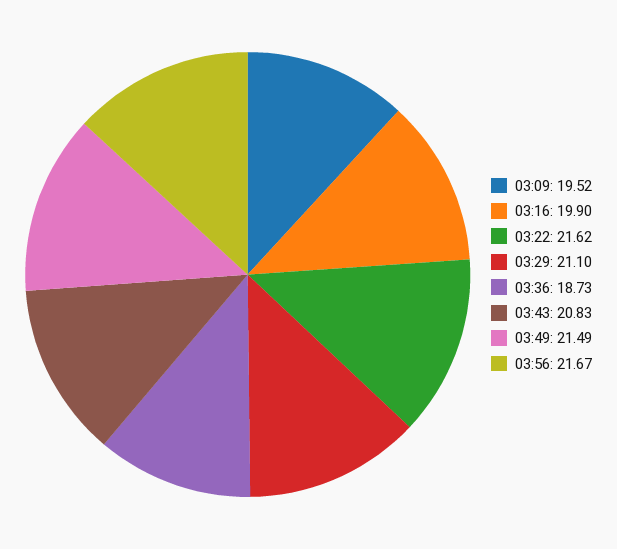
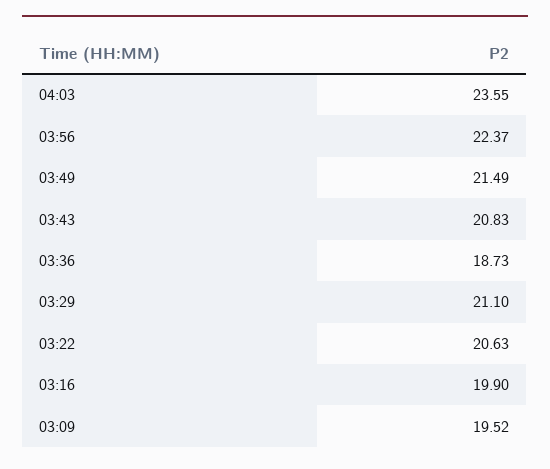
03:22: 21.62 -> 20.63
03:56: 21.67 -> 22.37
04:03: none -> 23.55

